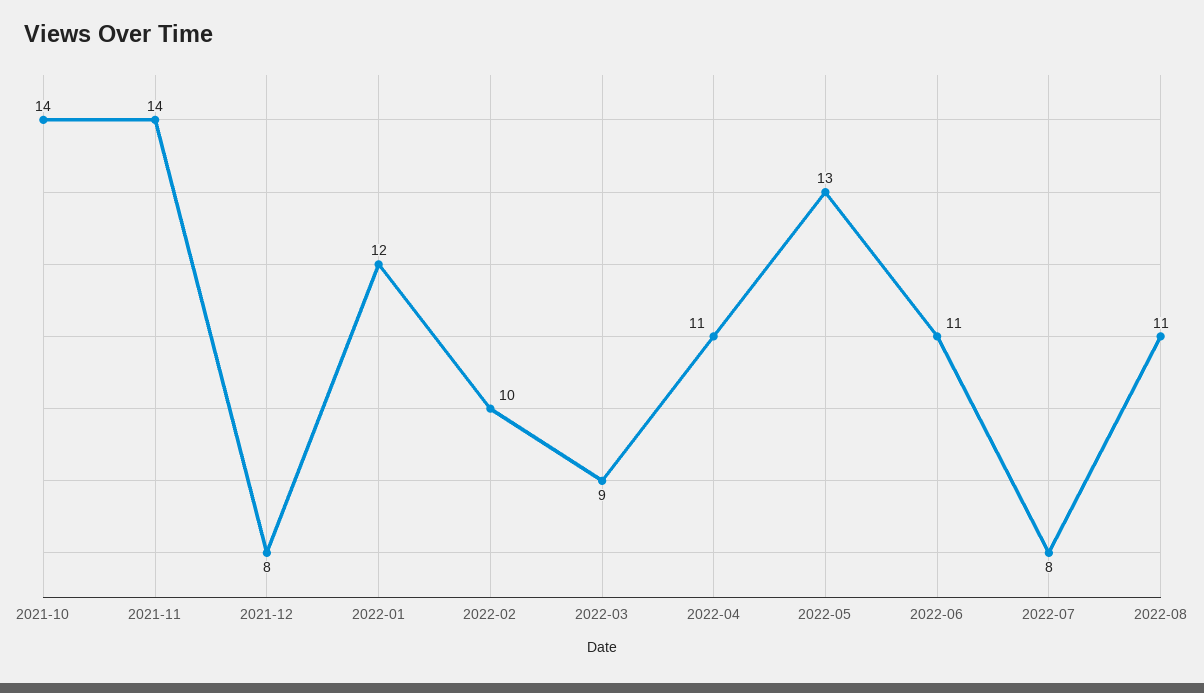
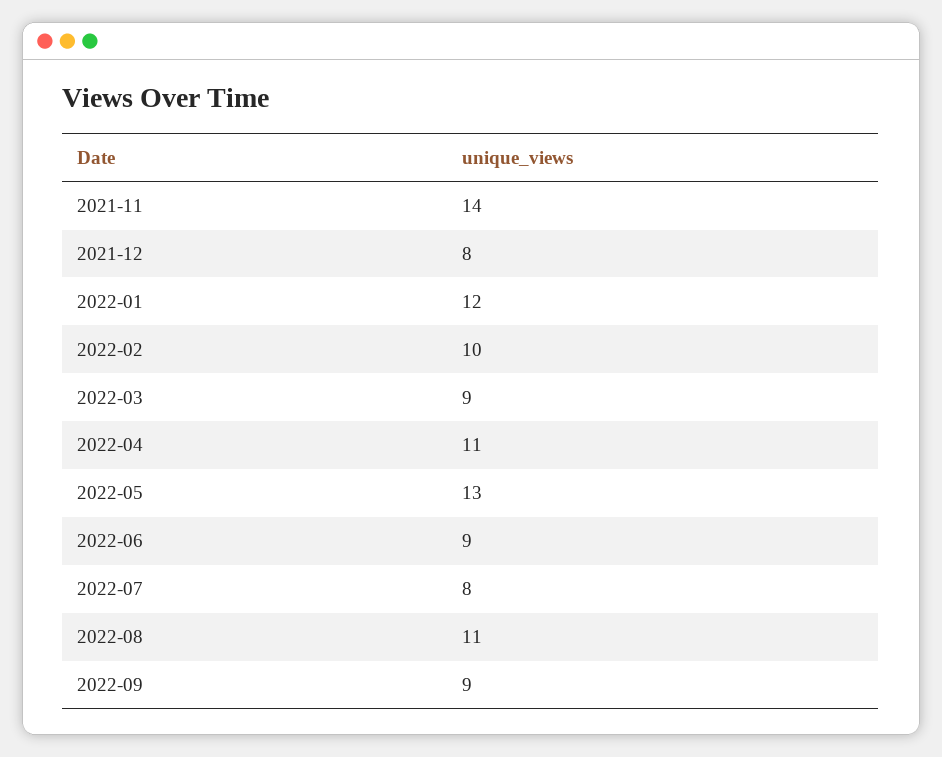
2021-10: 14 -> none
2022-06: 11 -> 9
2022-09: none -> 9

